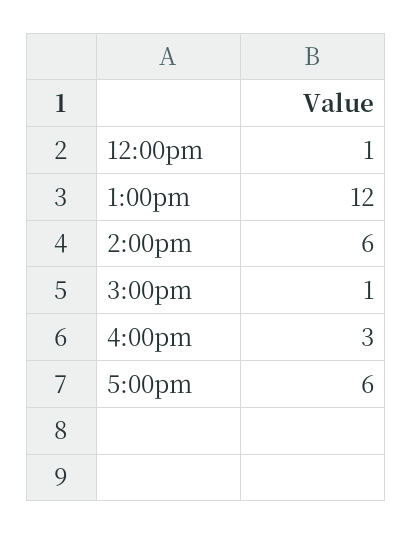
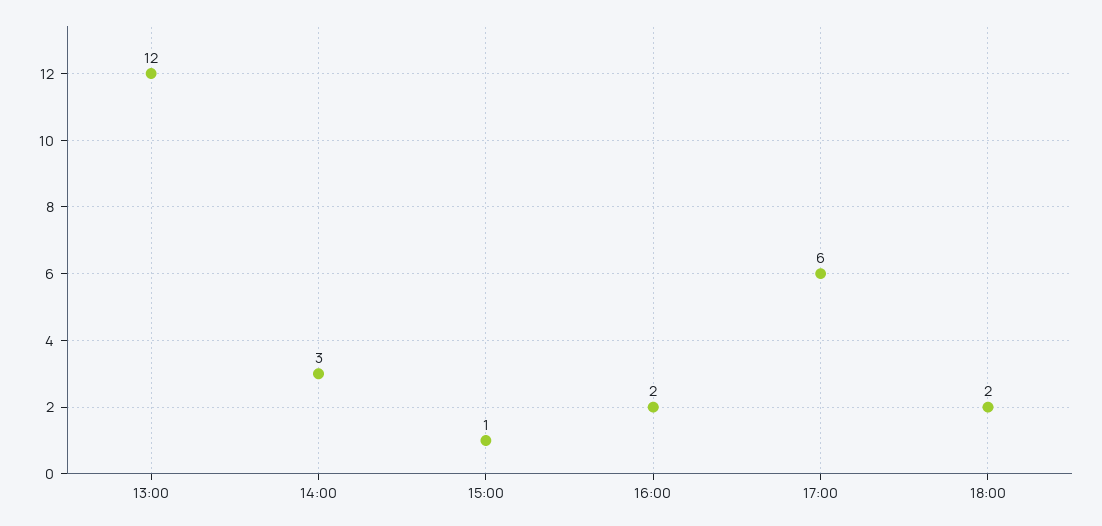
12:00pm: 1 -> none
2:00pm: 6 -> 3
4:00pm: 3 -> 2
18:00: none -> 2

